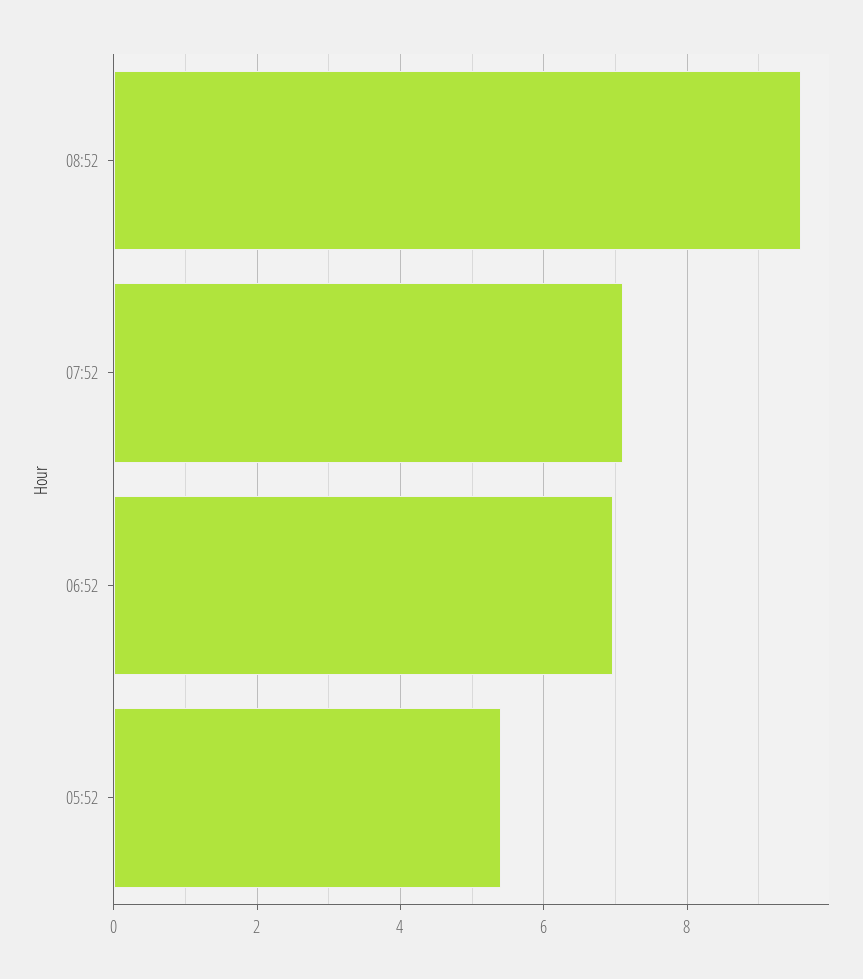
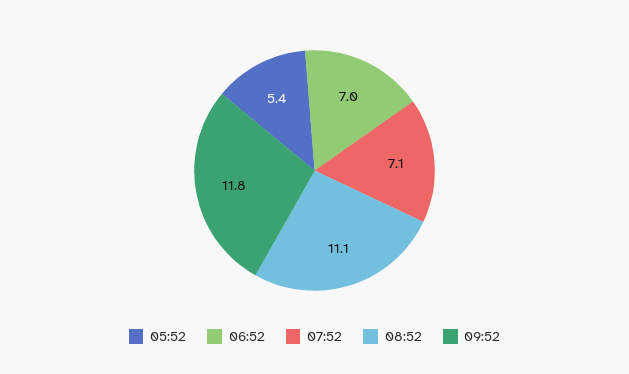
08:52: 9.6 -> 11.1
09:52: none -> 11.8

